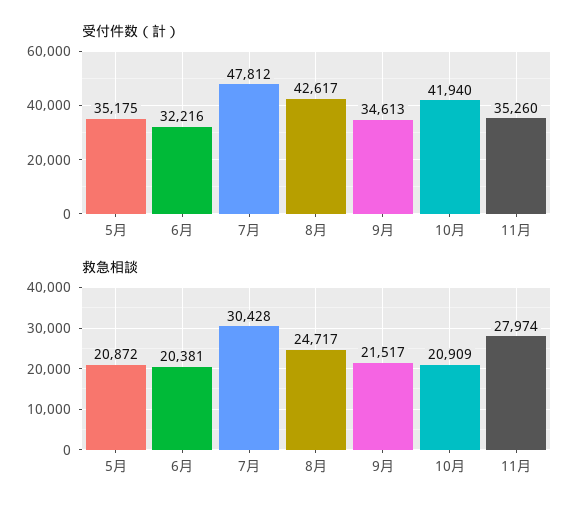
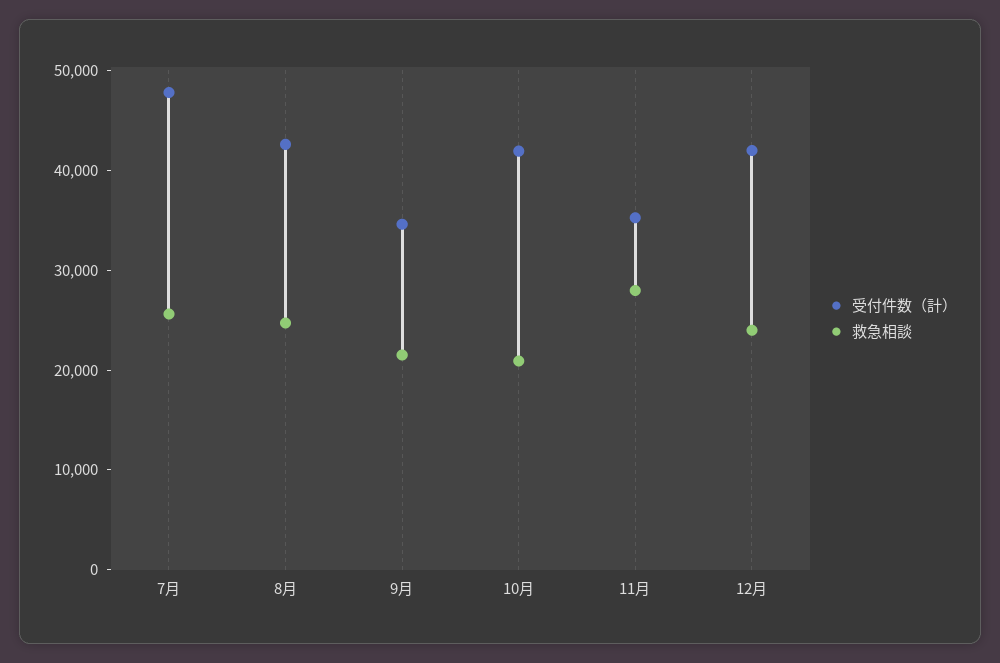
受付件数（計）, 5月: 35175 -> none
受付件数（計）, 6月: 32216 -> none
救急相談, 5月: 20872 -> none
救急相談, 6月: 20381 -> none
救急相談, 7月: 30428 -> 26000
受付件数（計）, 12月: none -> 42000
救急相談, 12月: none -> 24000

